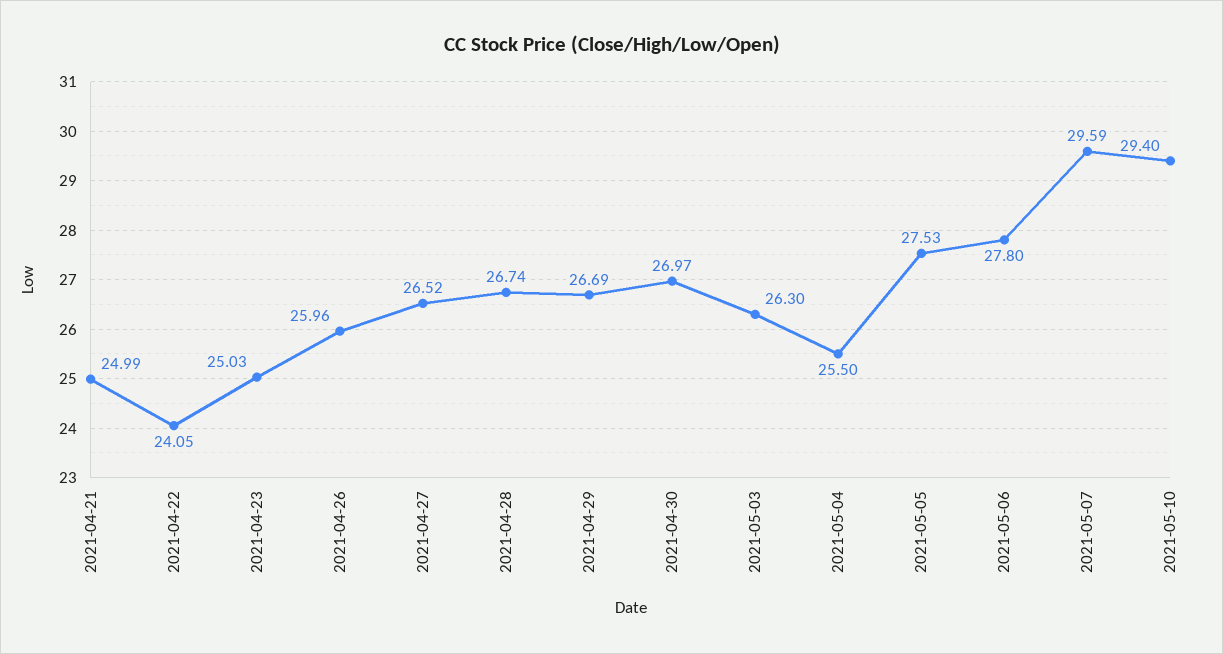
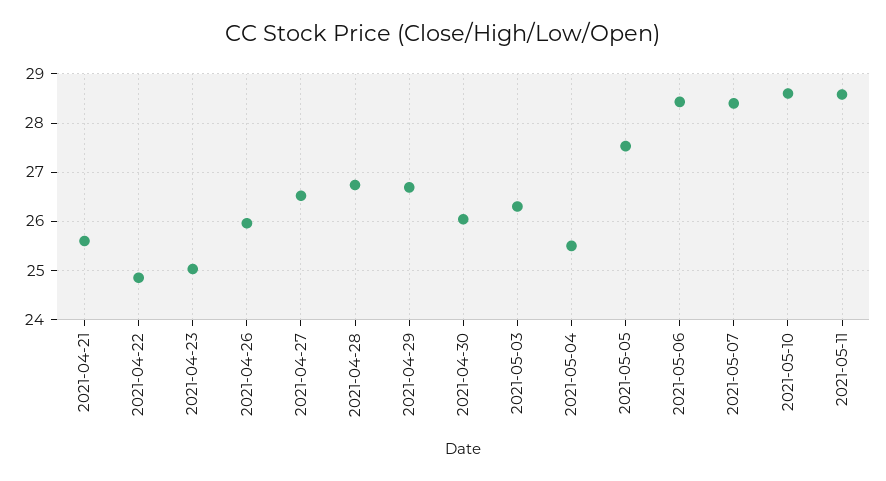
2021-04-21: 24.99 -> 25.6
2021-04-22: 24.05 -> 24.8
2021-04-30: 26.97 -> 26
2021-05-06: 27.8 -> 28.4
2021-05-07: 29.59 -> 28.4
2021-05-10: 29.4 -> 28.6
2021-05-11: none -> 28.6

